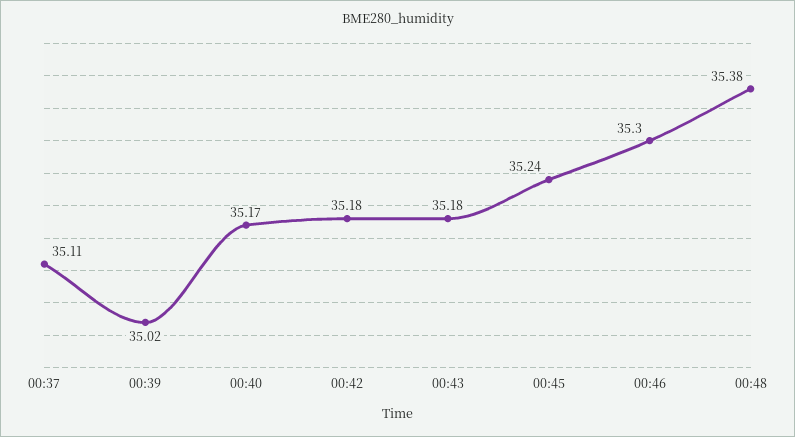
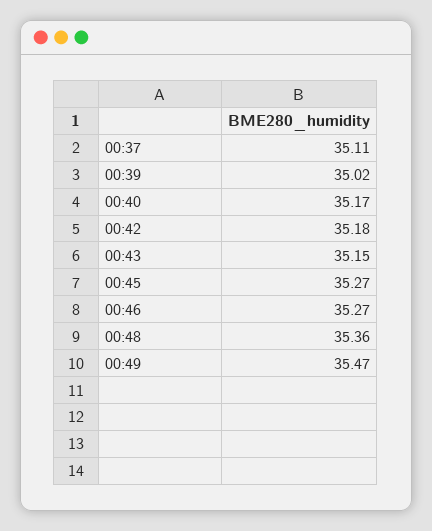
00:43: 35.18 -> 35.15
00:45: 35.24 -> 35.27
00:46: 35.3 -> 35.27
00:48: 35.38 -> 35.36
00:49: none -> 35.47

